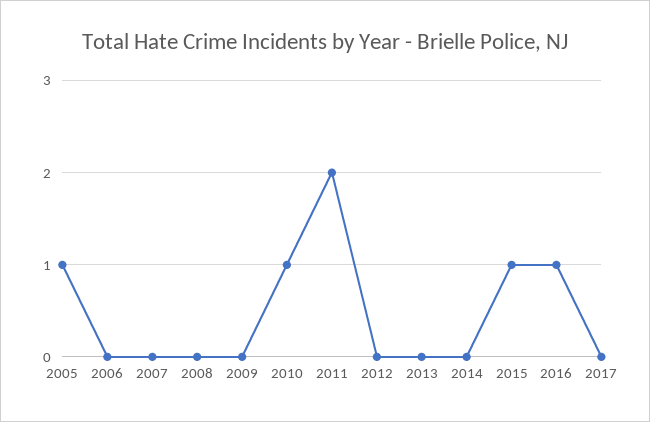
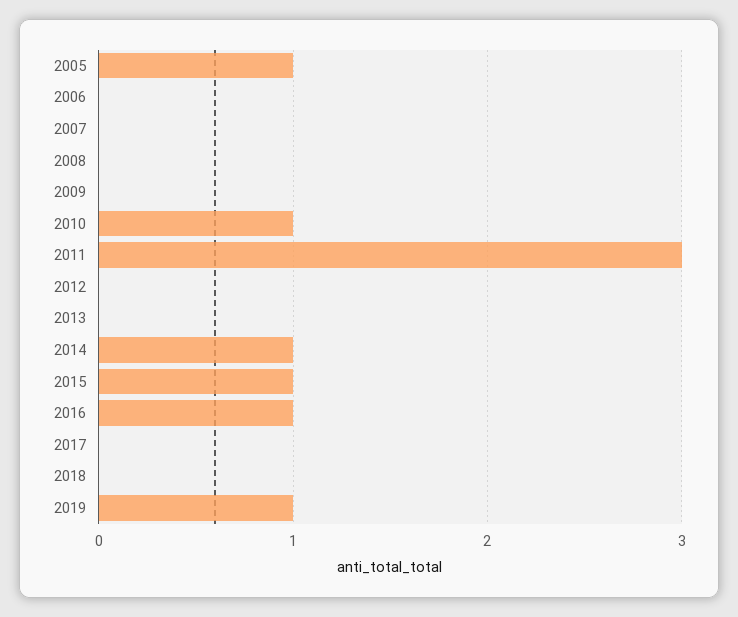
2011: 2 -> 3
2014: 0 -> 1
2018: none -> 0
2019: none -> 1

